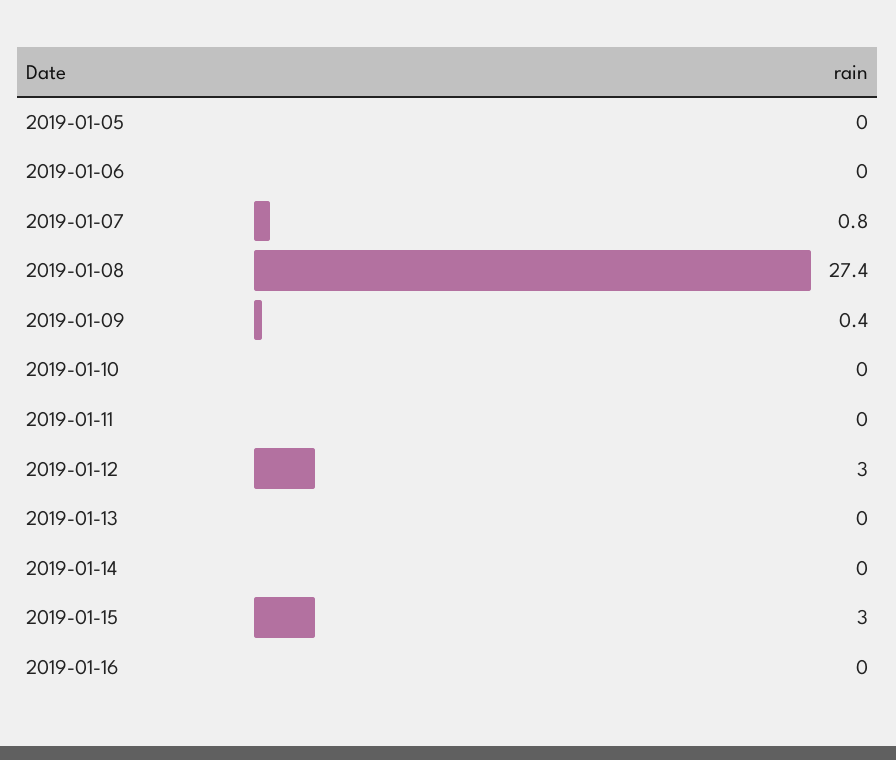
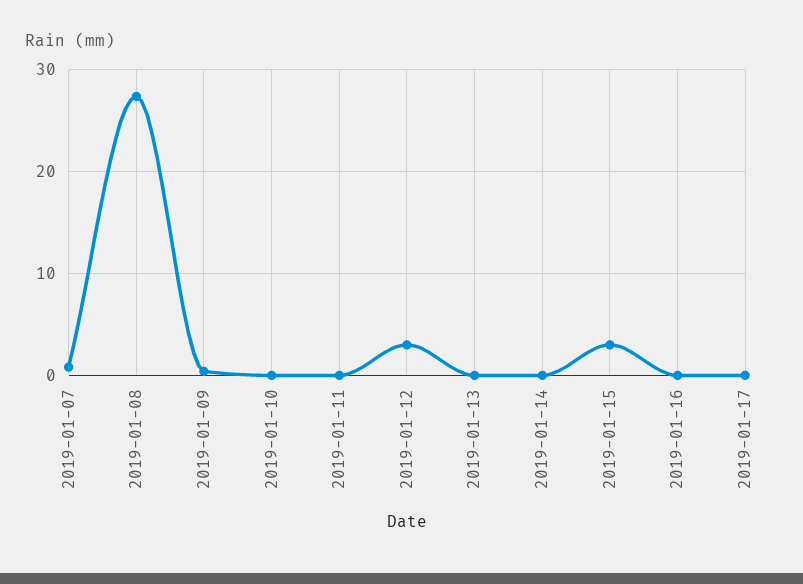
2019-01-05: 0 -> none
2019-01-06: 0 -> none
2019-01-17: none -> 0

